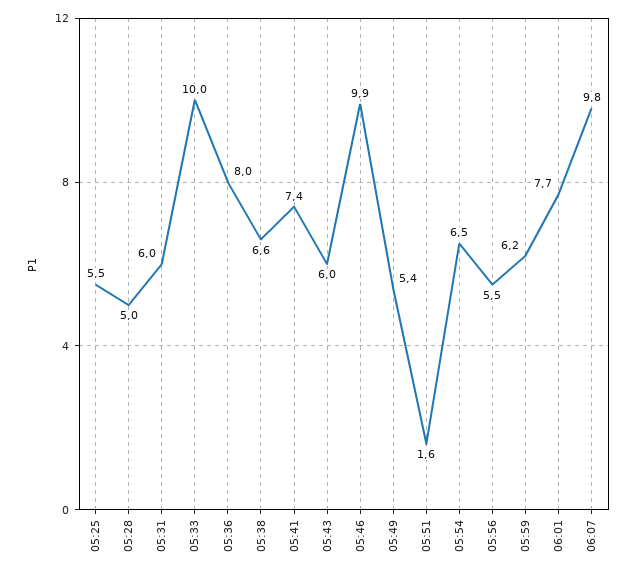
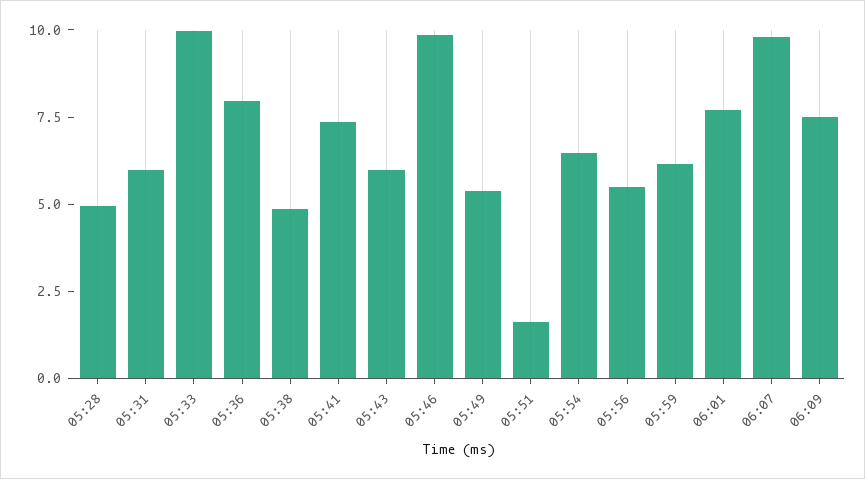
05:25: 5.5 -> none
05:38: 6.6 -> 5
06:09: none -> 7.5

